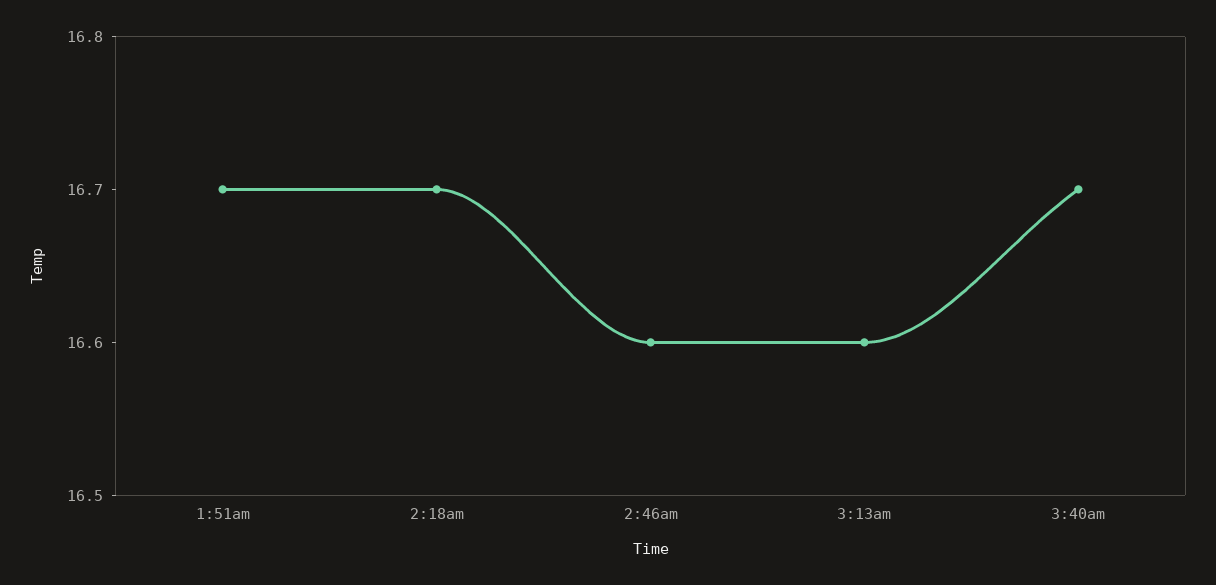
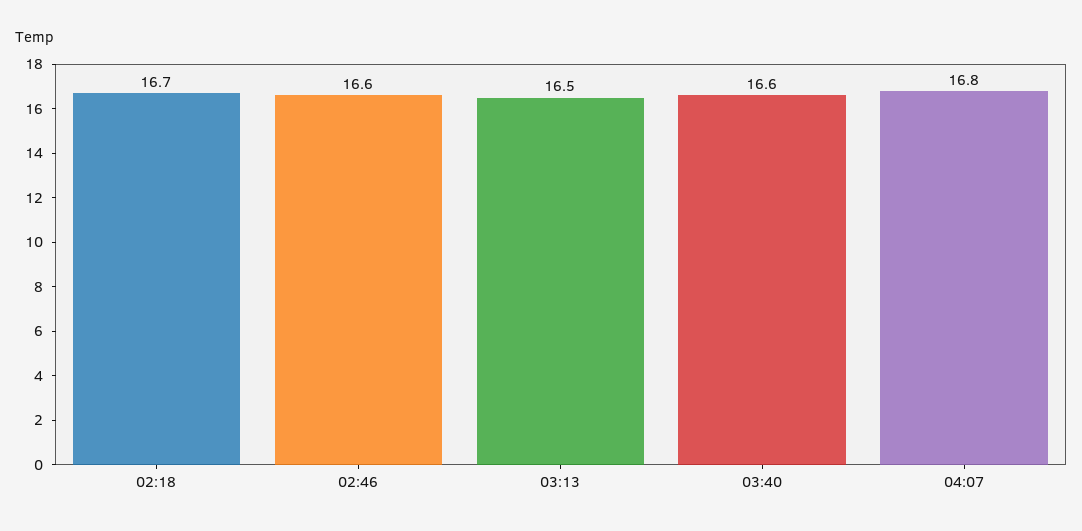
1:51am: 16.7 -> none
3:13am: 16.6 -> 16.5
3:40am: 16.7 -> 16.6
04:07: none -> 16.8

